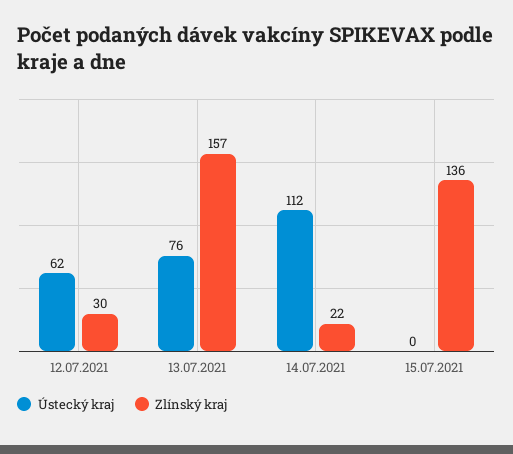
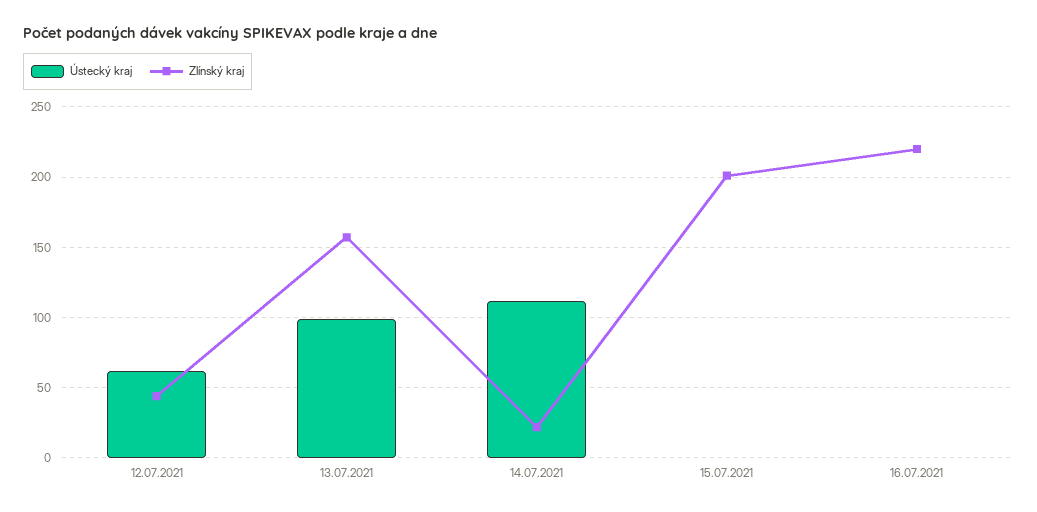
Zlínský kraj, 12.07.2021: 30 -> 45
Ústecký kraj, 13.07.2021: 76 -> 100
Zlínský kraj, 15.07.2021: 136 -> 200
Ústecký kraj, 16.07.2021: none -> 0
Zlínský kraj, 16.07.2021: none -> 220

